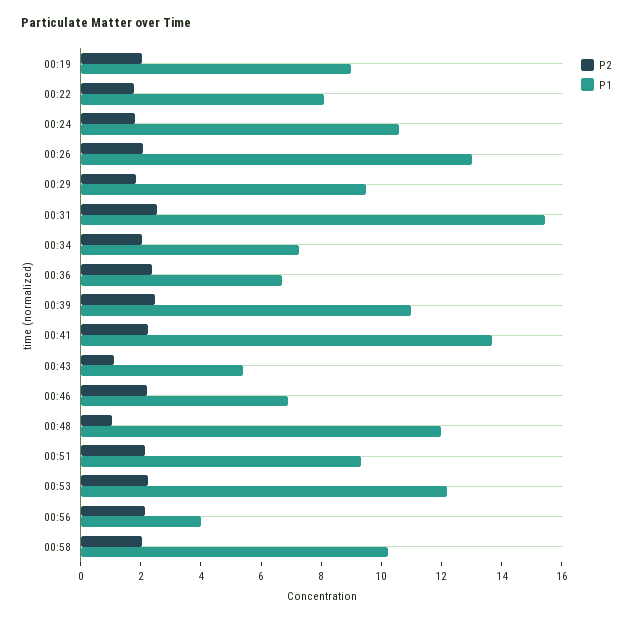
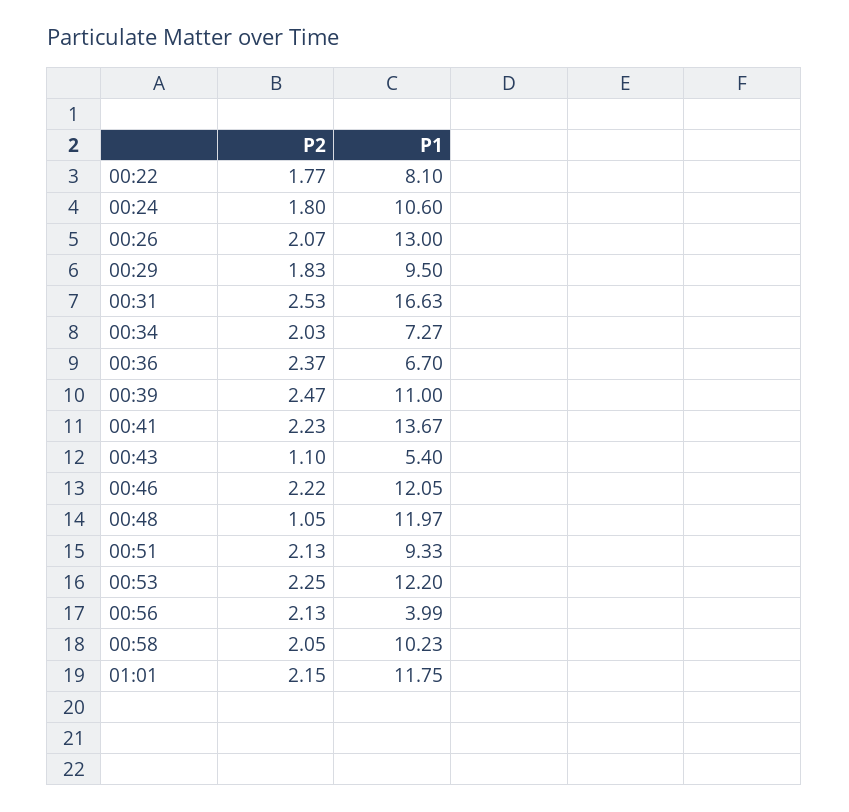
P2, 00:19: 2 -> none
P1, 00:19: 9 -> none
P1, 00:31: 15.5 -> 16.63
P1, 00:46: 7 -> 12.05
P2, 01:01: none -> 2.15
P1, 01:01: none -> 11.75

